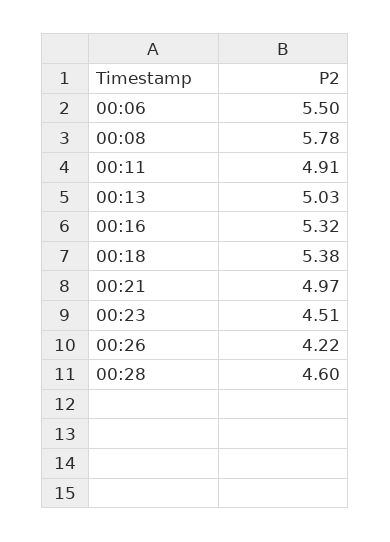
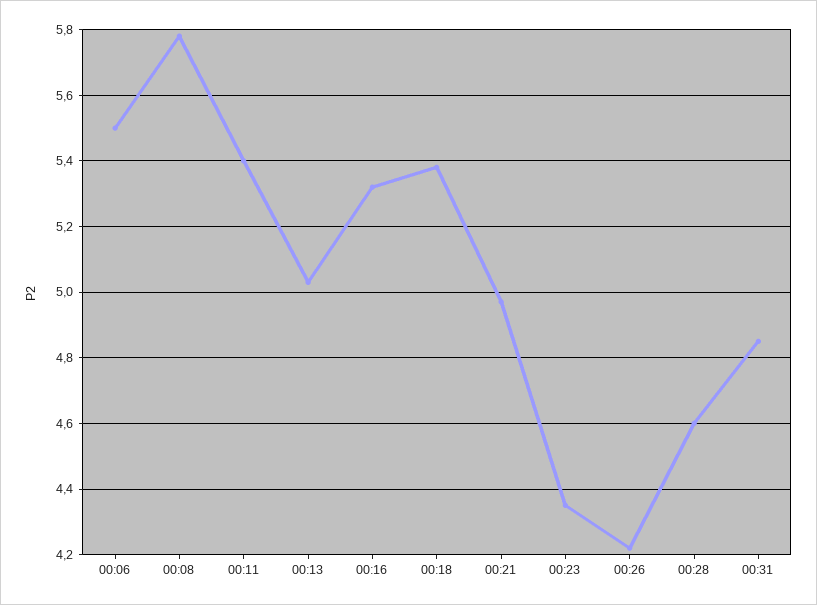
00:11: 4.91 -> 5.4
00:23: 4.51 -> 4.35
00:31: none -> 4.85

